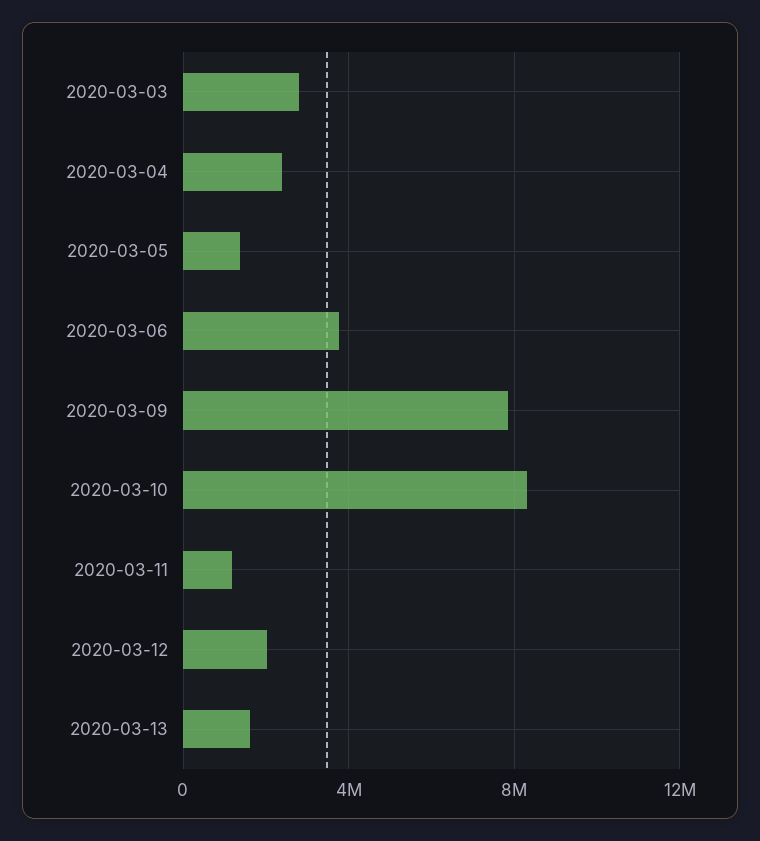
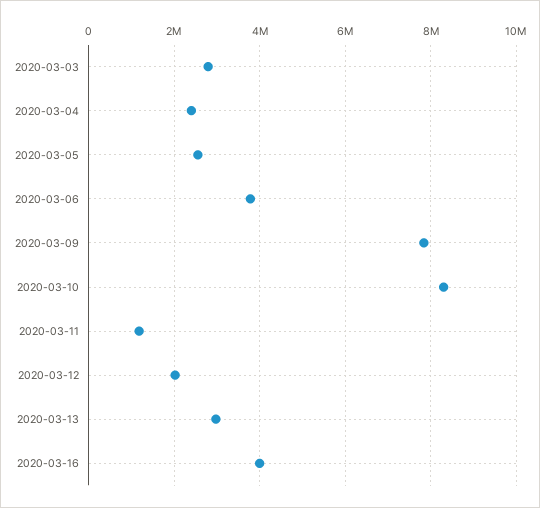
2020-03-05: 1500000 -> 2600000
2020-03-13: 1500000 -> 3000000
2020-03-16: none -> 4000000

